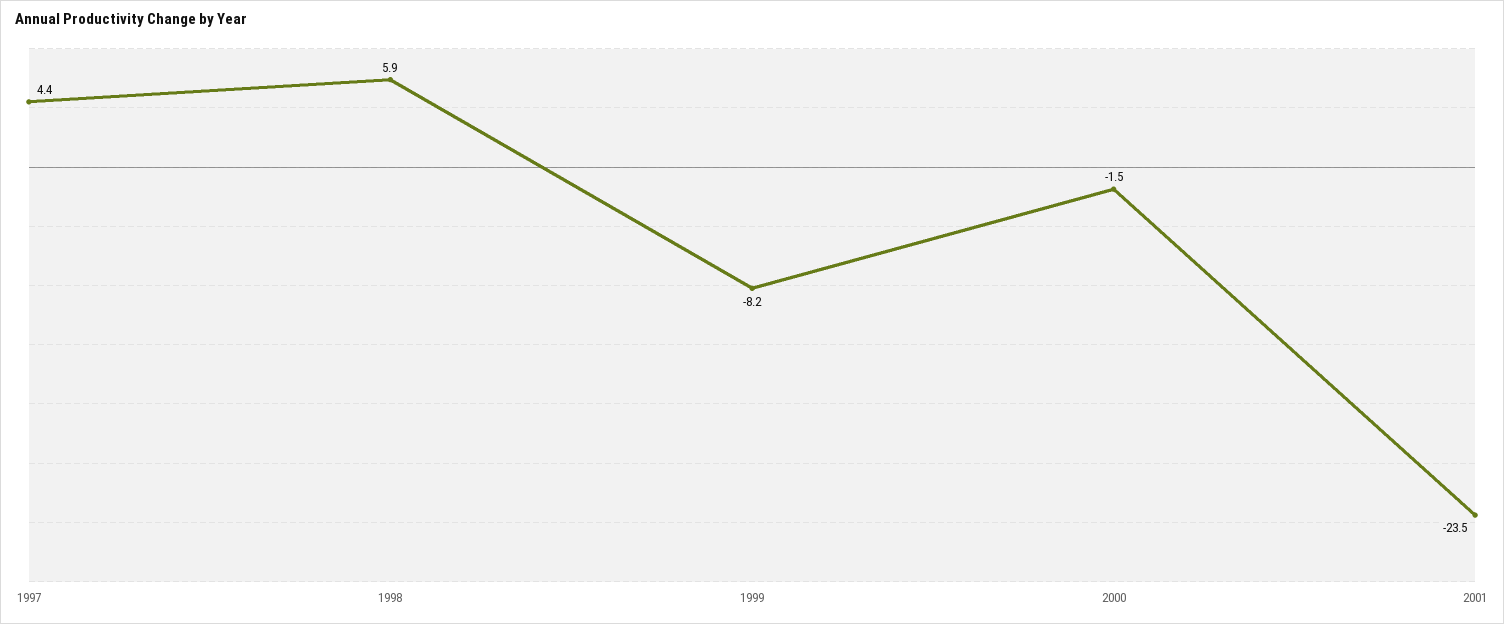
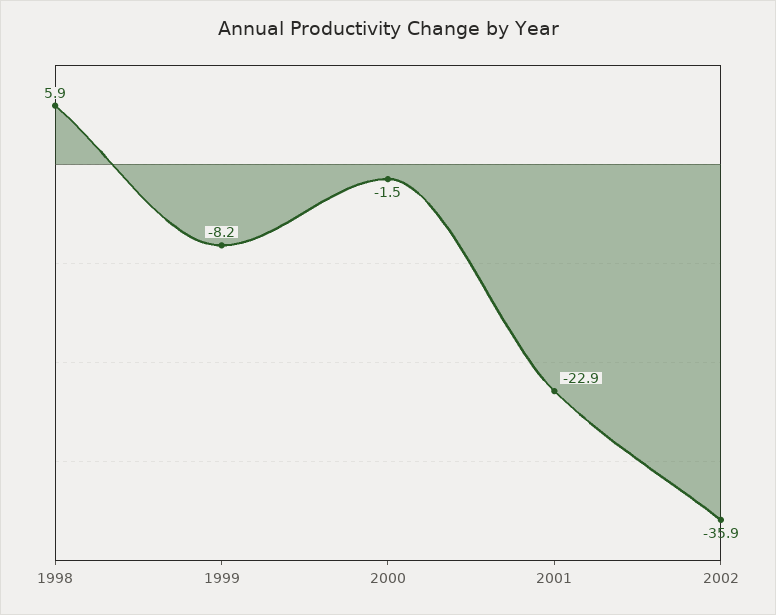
1997: 4.4 -> none
2001: -23.5 -> -22.9
2002: none -> -35.9

